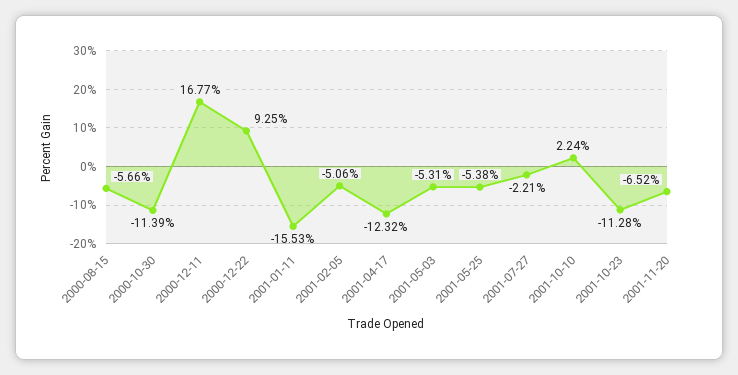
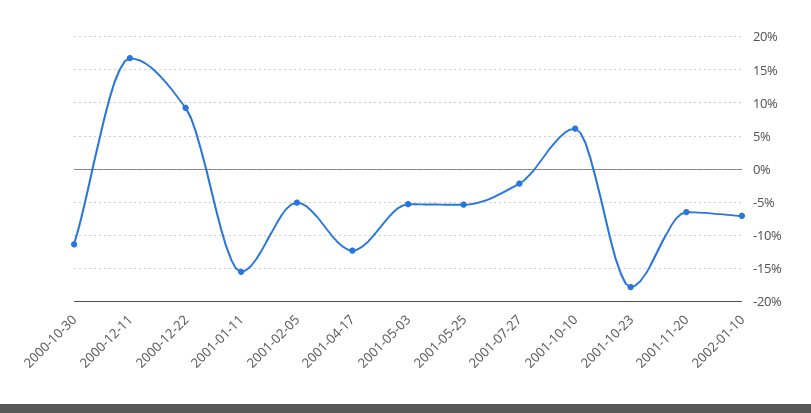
2000-08-15: -5.66 -> none
2001-10-10: 2.24 -> 6
2001-10-23: -11.28 -> -18
2002-01-10: none -> -7

